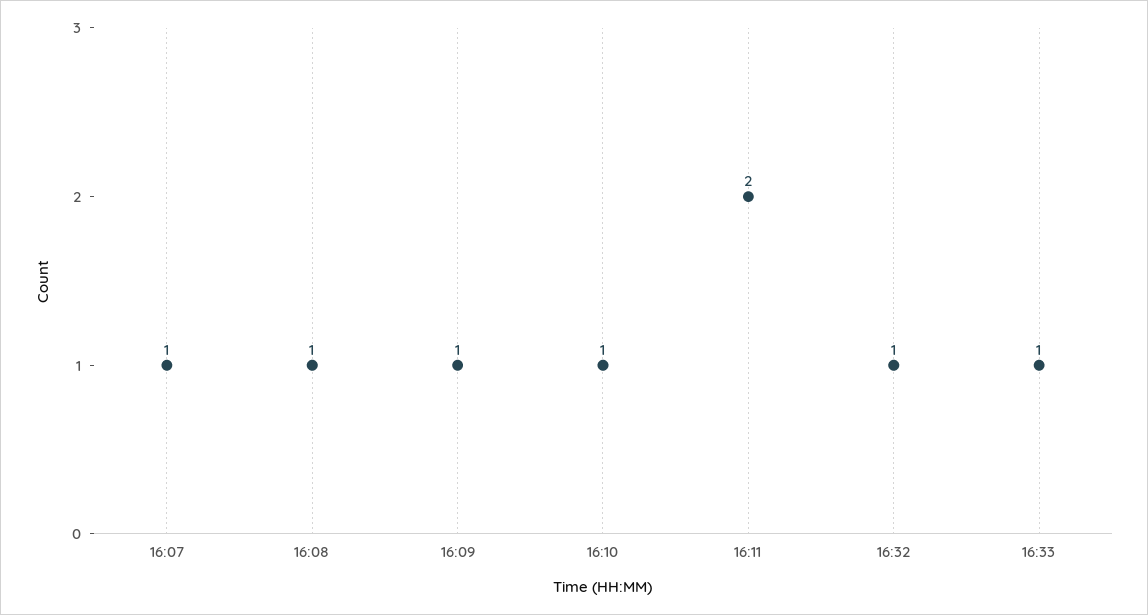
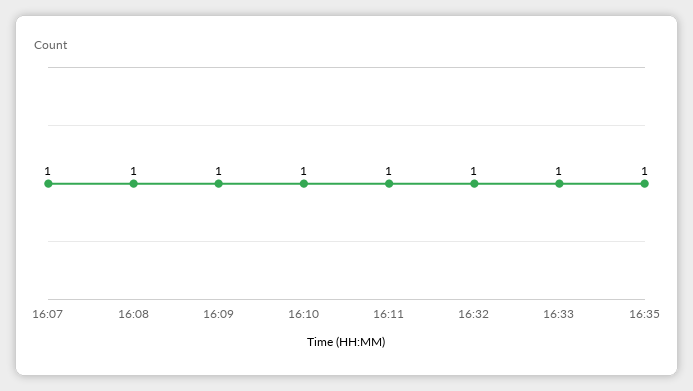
16:11: 2 -> 1
16:35: none -> 1

